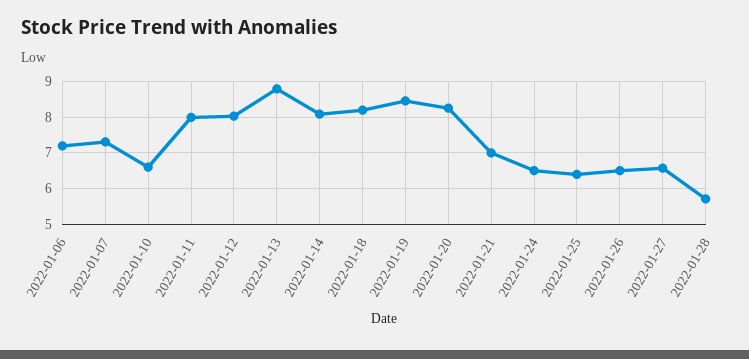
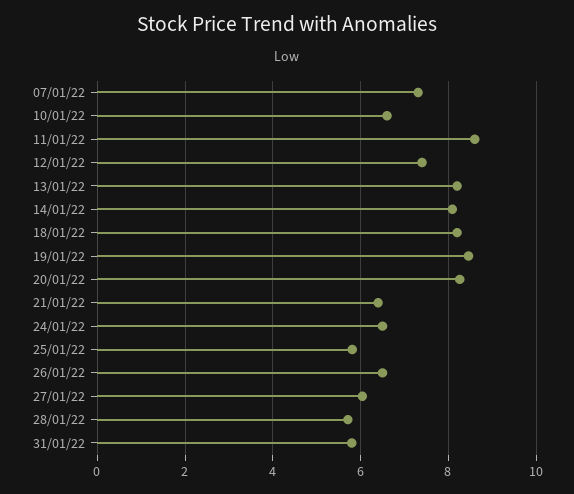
2022-01-06: 7.2 -> none
2022-01-11: 8 -> 8.6
2022-01-12: 8 -> 7.4
2022-01-13: 8.8 -> 8.2
2022-01-21: 7 -> 6.4
2022-01-25: 6.4 -> 5.8
2022-01-27: 6.6 -> 6
31/01/22: none -> 5.8

